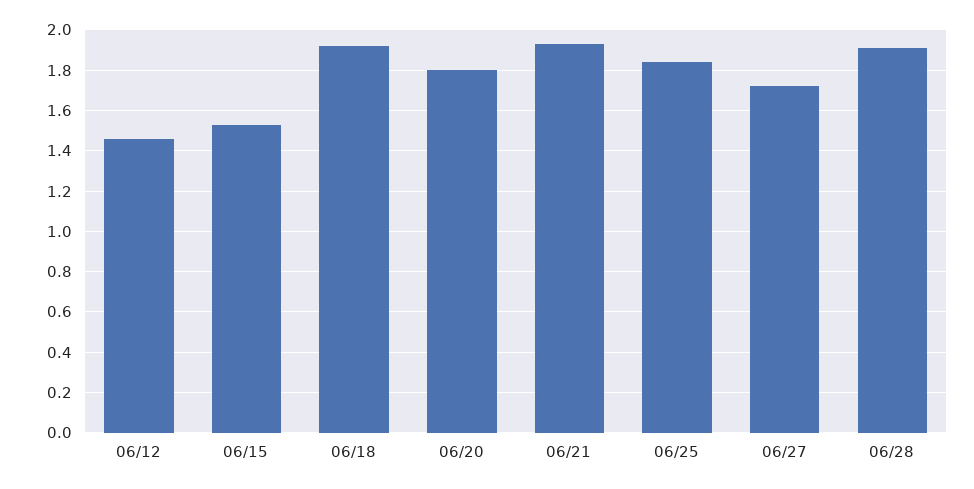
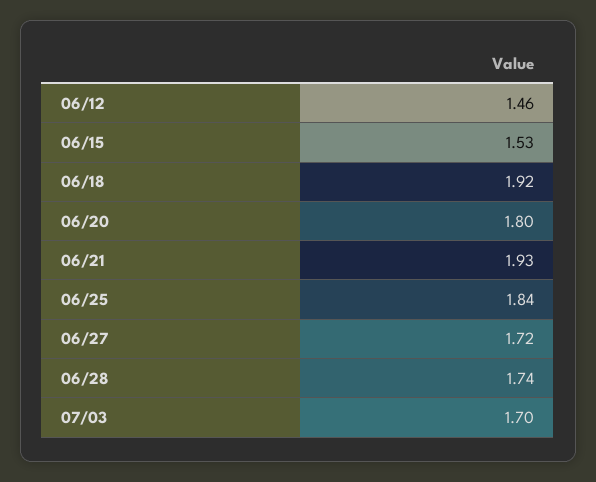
06/28: 1.9 -> 1.74
07/03: none -> 1.7

